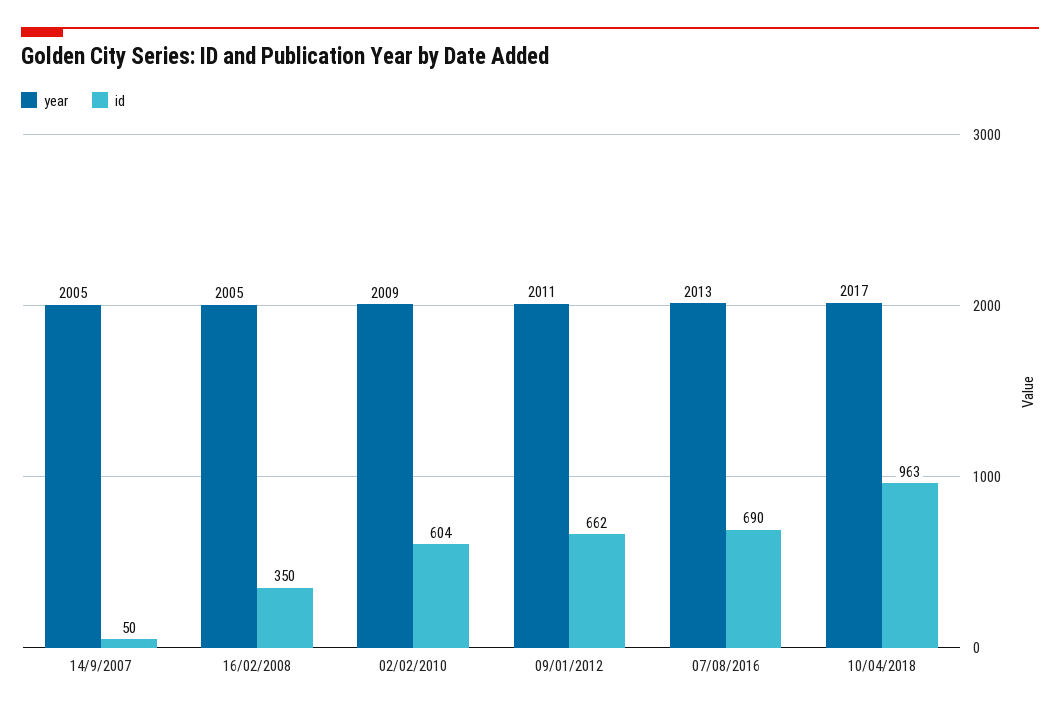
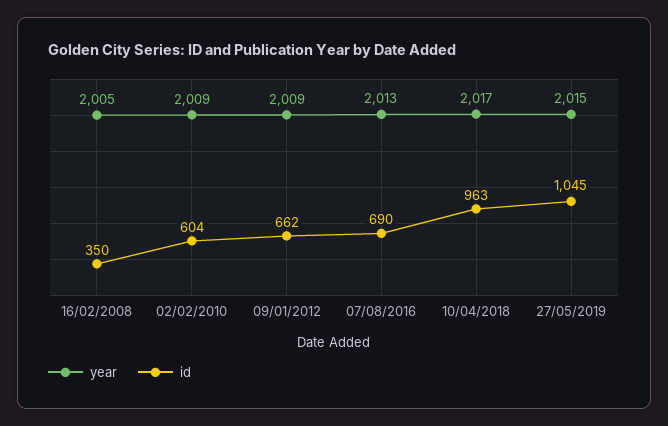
year, 14/9/2007: 2005 -> none
id, 14/9/2007: 50 -> none
year, 09/01/2012: 2011 -> 2009
year, 27/05/2019: none -> 2015
id, 27/05/2019: none -> 1045

